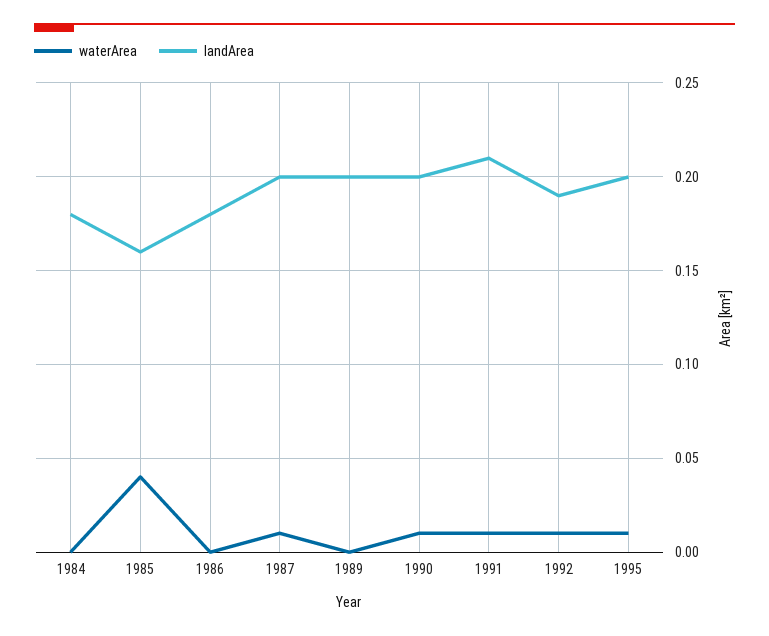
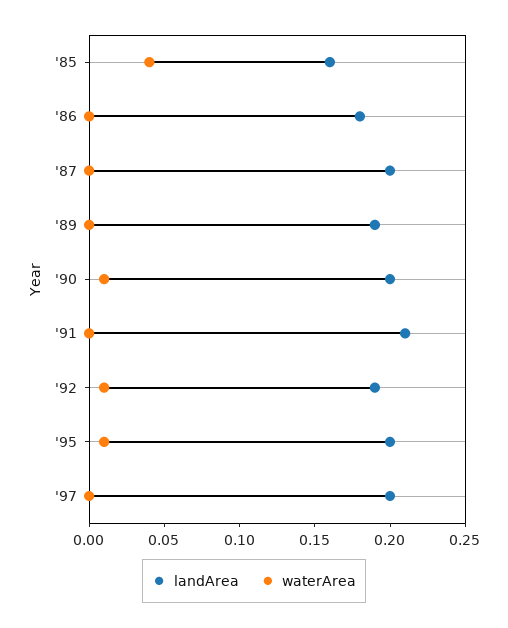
waterArea, 1984: 0 -> none
landArea, 1984: 0.18 -> none
waterArea, 1987: 0.01 -> 0
landArea, 1989: 0.2 -> 0.19
waterArea, 1991: 0.01 -> 0
landArea, '97: none -> 0.2
waterArea, '97: none -> 0

